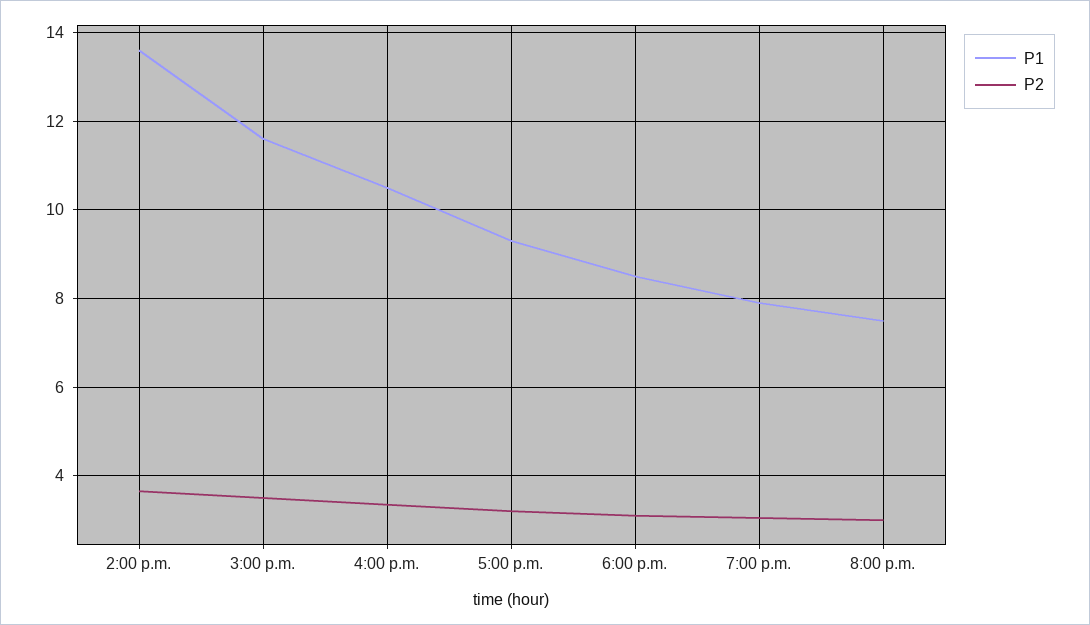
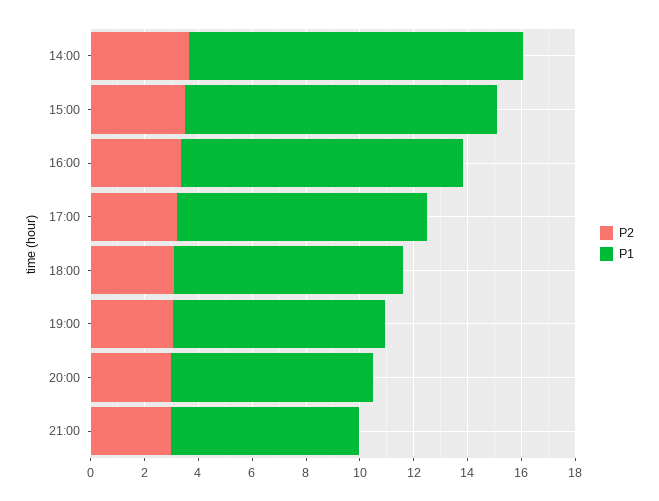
P1, 2:00 p.m.: 13.6 -> 12.5
P2, 21:00: none -> 3
P1, 21:00: none -> 7

